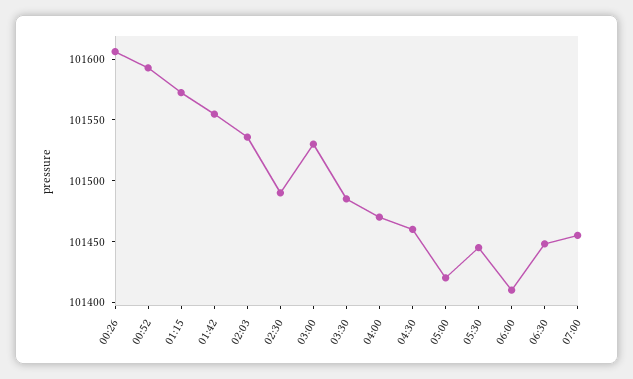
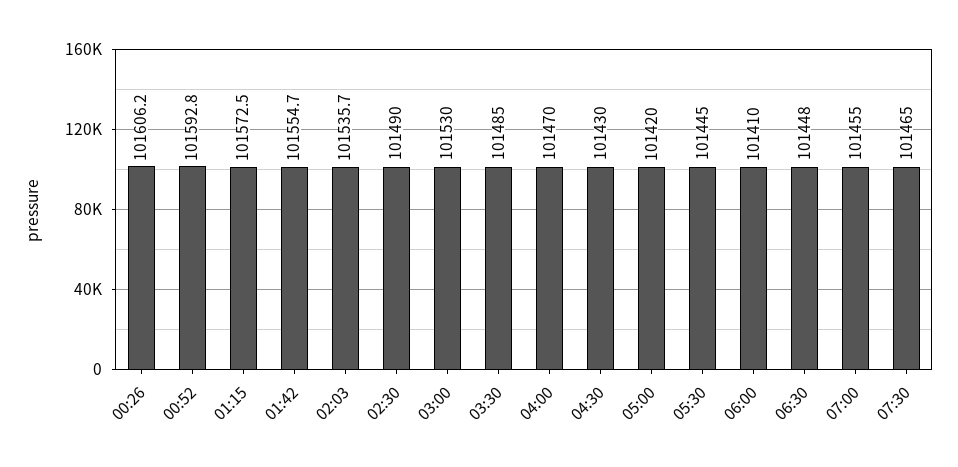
04:30: 101460 -> 101430
07:30: none -> 101465

